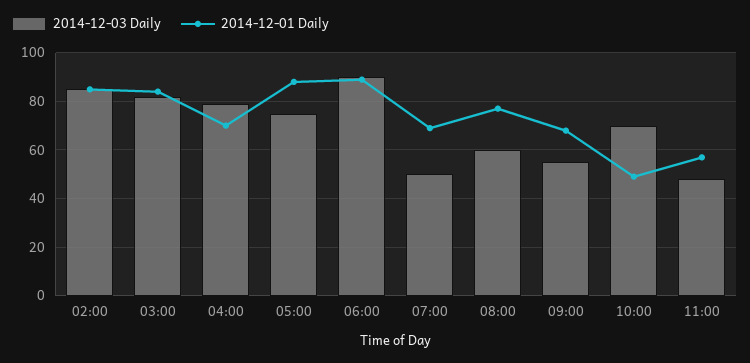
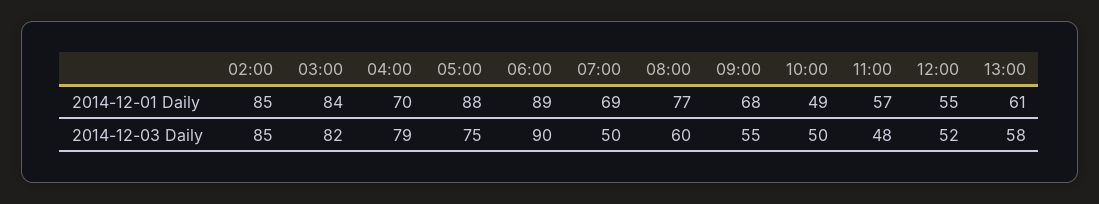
2014-12-03 Daily, 10:00: 70 -> 50
2014-12-01 Daily, 12:00: none -> 55
2014-12-01 Daily, 13:00: none -> 61
2014-12-03 Daily, 12:00: none -> 52
2014-12-03 Daily, 13:00: none -> 58

